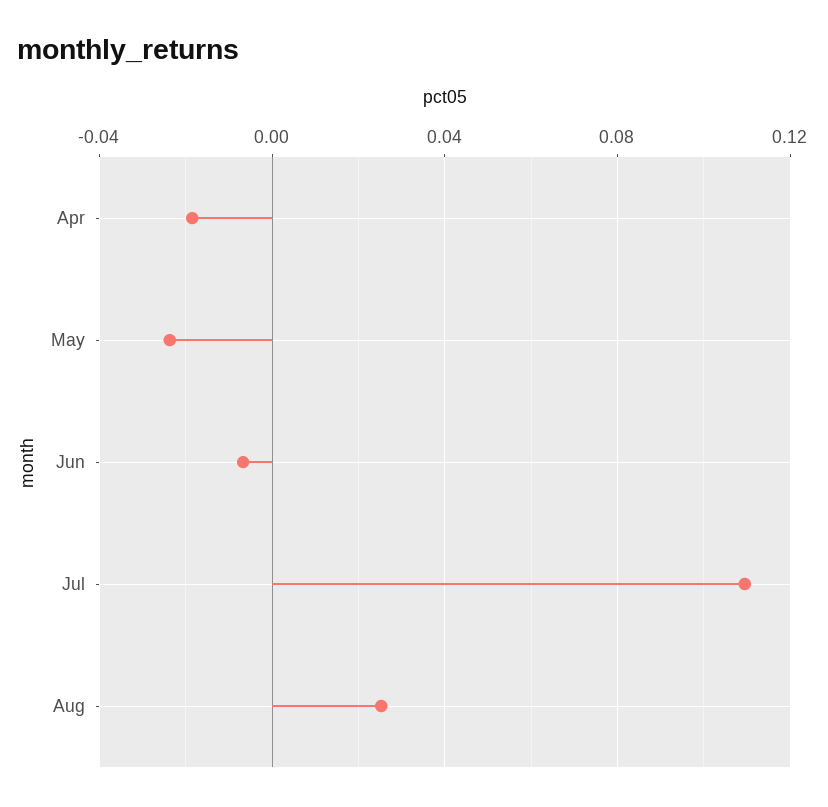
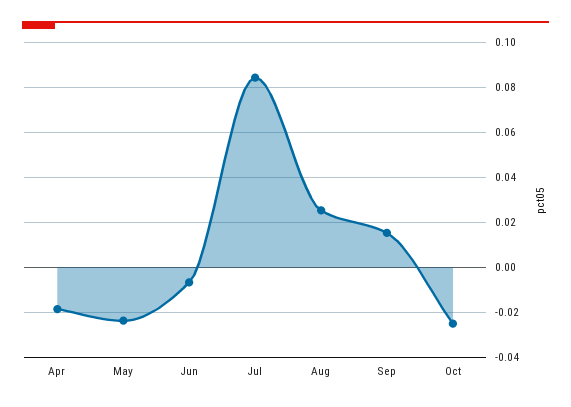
Jul: 0.11 -> 0.085
Sep: none -> 0.015
Oct: none -> -0.025

